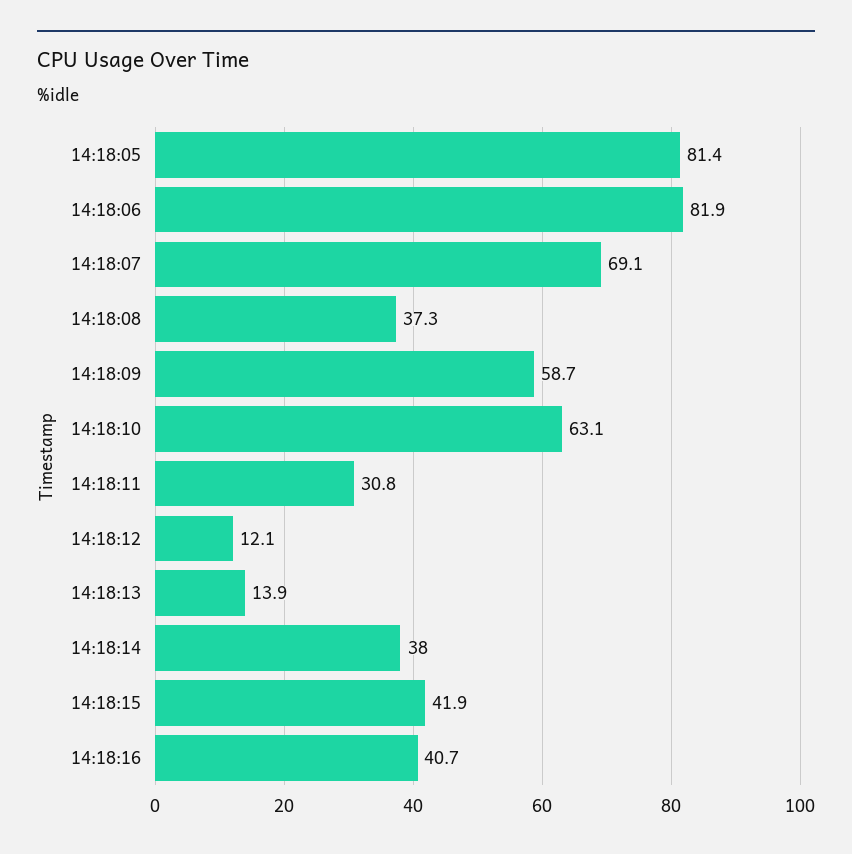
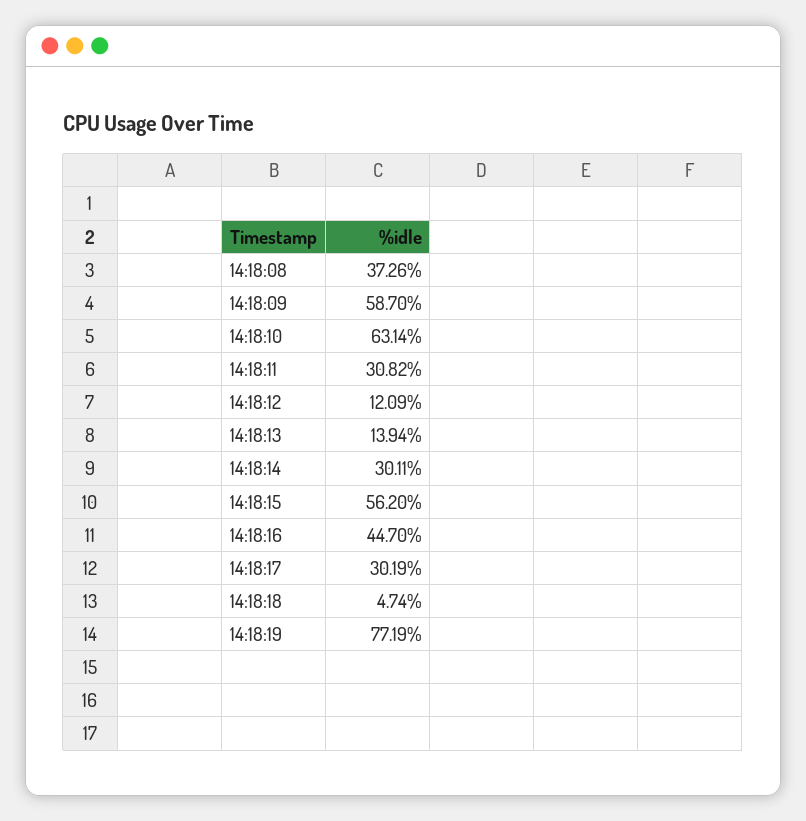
14:18:05: 81.4 -> none
14:18:06: 81.9 -> none
14:18:07: 69.1 -> none
14:18:14: 38 -> 30.11
14:18:15: 41.9 -> 56.2
14:18:16: 40.7 -> 44.7
14:18:17: none -> 30.19
14:18:18: none -> 4.74
14:18:19: none -> 77.19

